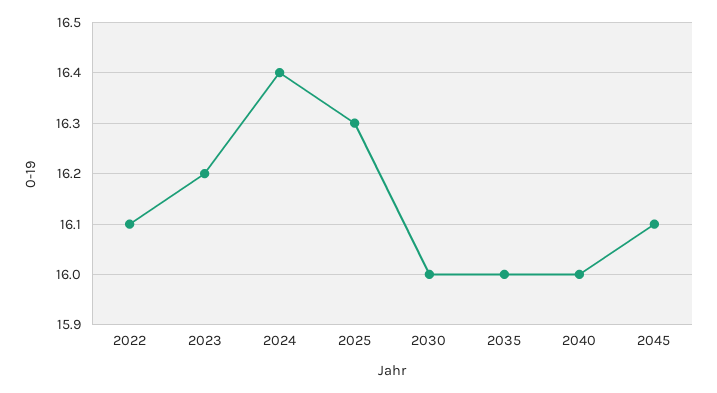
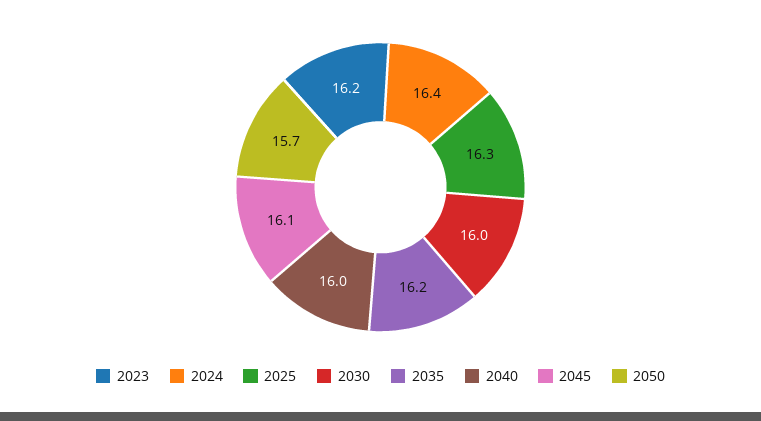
2022: 16.1 -> none
2035: 16 -> 16.2
2050: none -> 15.7

